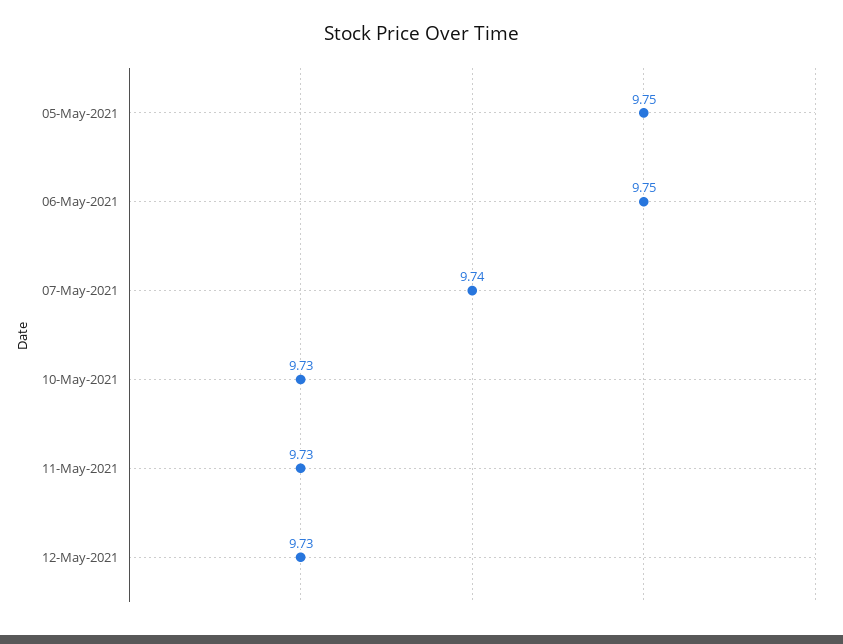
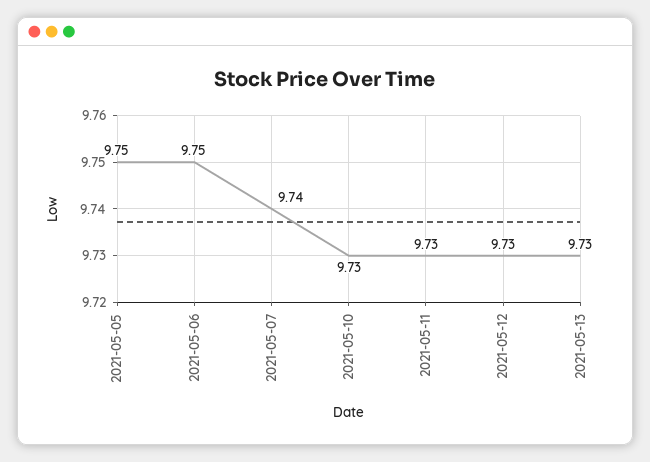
2021-05-13: none -> 9.73

